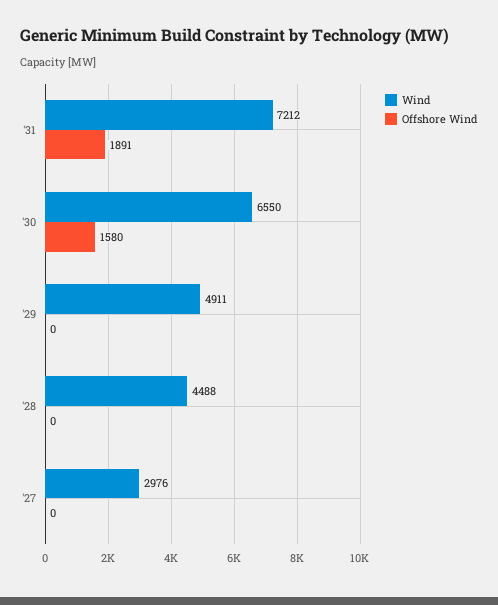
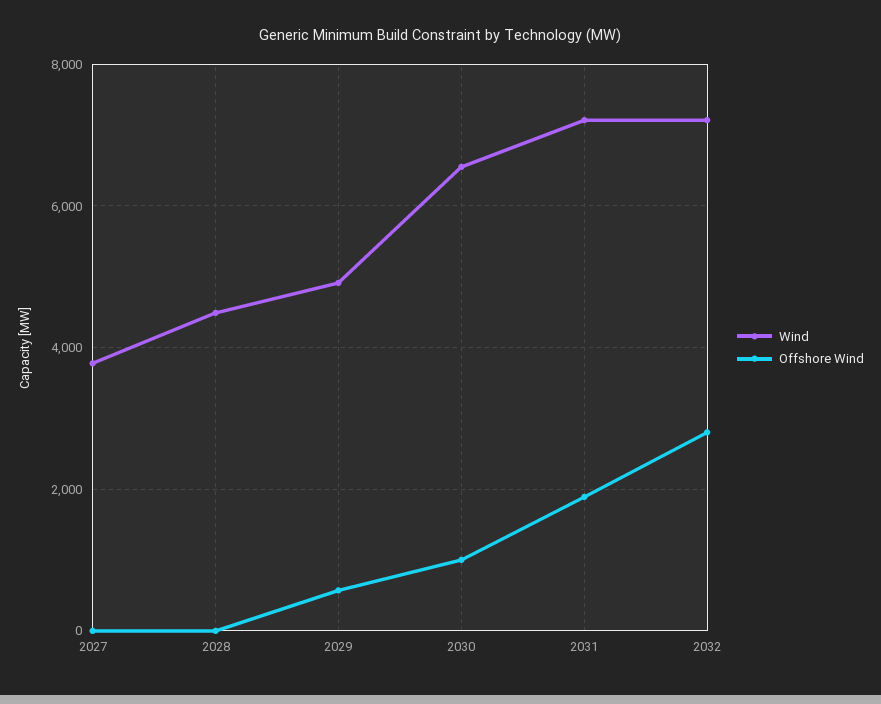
Offshore Wind, '30: 1580 -> 1000
Offshore Wind, '29: 0 -> 600
Wind, '27: 2976 -> 3800
Wind, 2032: none -> 7200
Offshore Wind, 2032: none -> 2800

